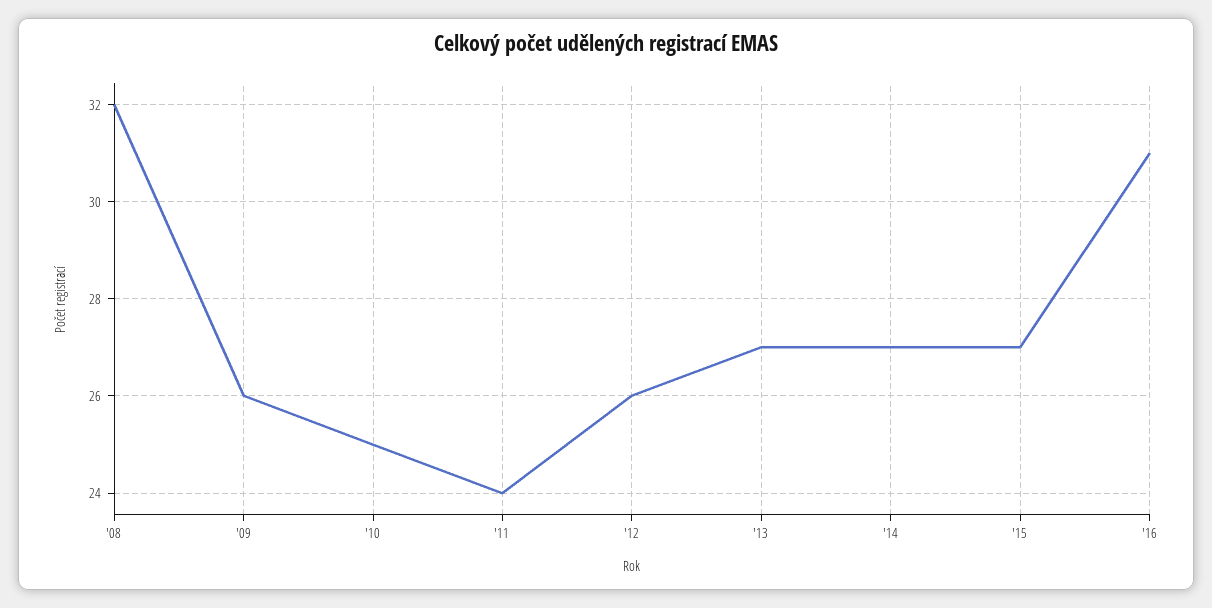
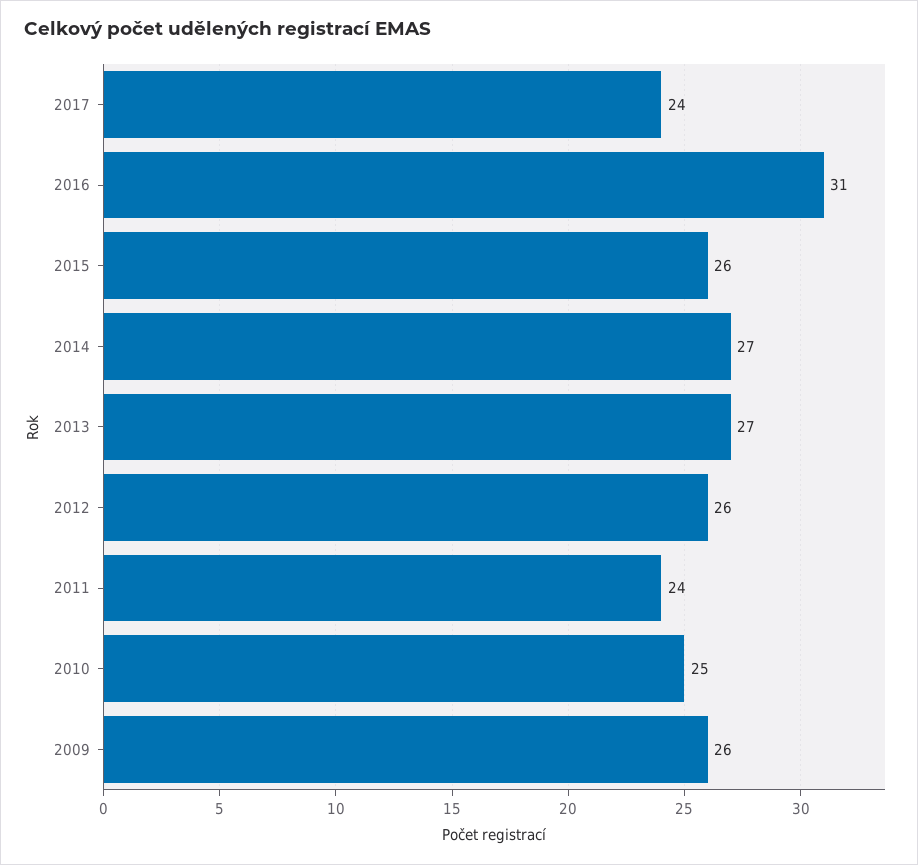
'08: 32 -> none
'15: 27 -> 26
2017: none -> 24

